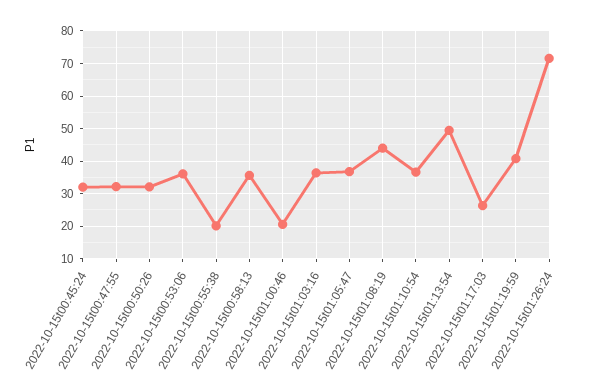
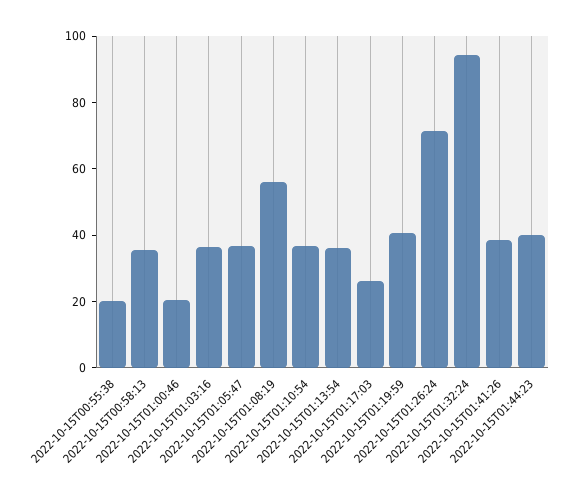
2022-10-15t00:45:24: 32 -> none
2022-10-15t00:47:55: 32 -> none
2022-10-15t00:50:26: 32 -> none
2022-10-15t00:53:06: 36 -> none
2022-10-15t01:08:19: 44 -> 55
2022-10-15t01:13:54: 50 -> 35
2022-10-15T01:32:24: none -> 95
2022-10-15T01:41:26: none -> 40
2022-10-15T01:44:23: none -> 40

